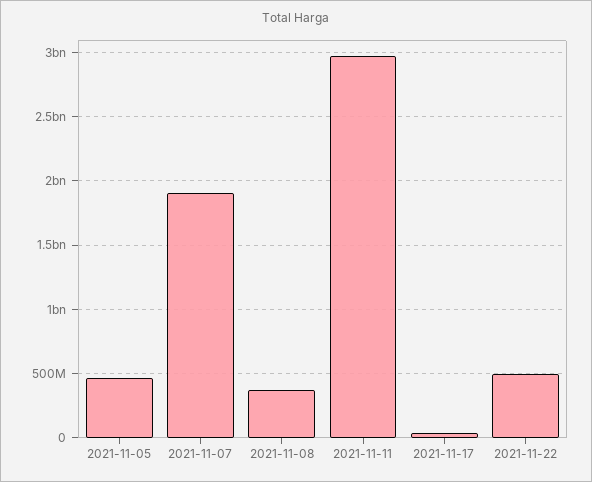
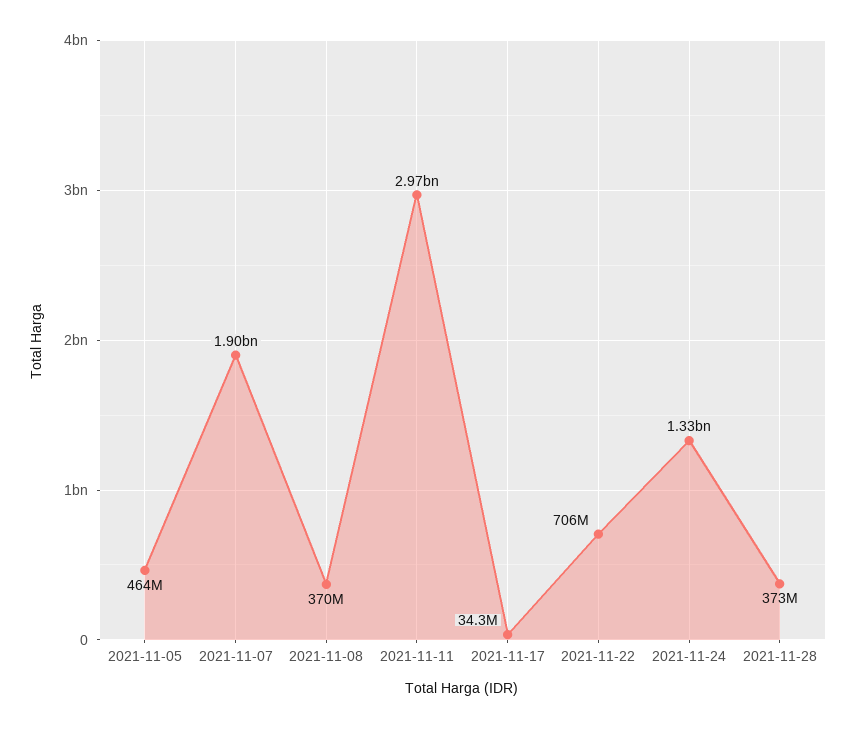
2021-11-22: 500000000 -> 706000000
2021-11-24: none -> 1330000000
2021-11-28: none -> 373000000

